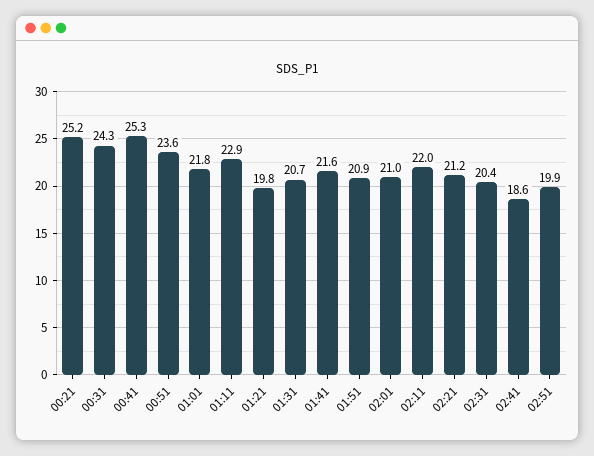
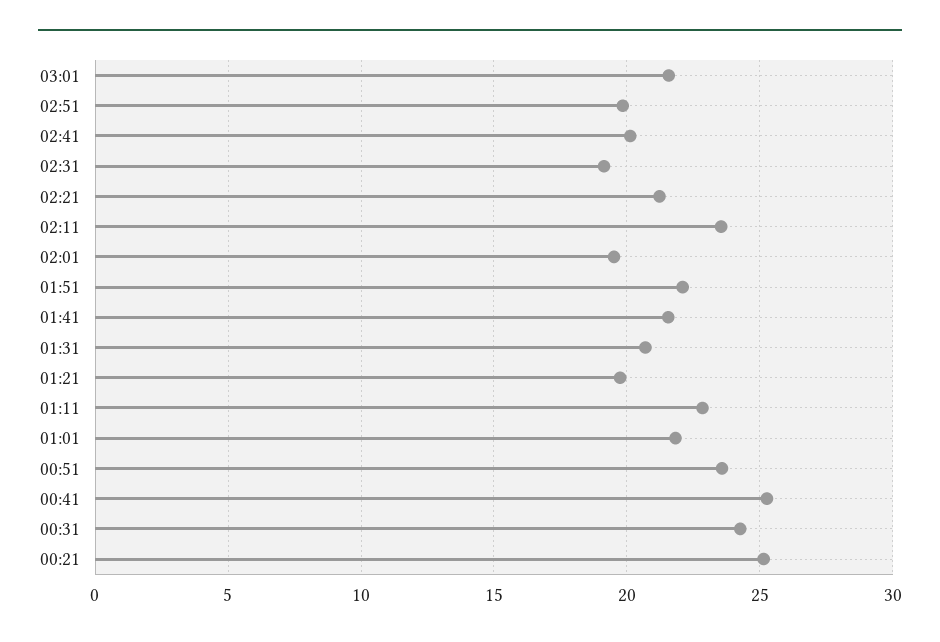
01:51: 20.9 -> 22
02:01: 21 -> 19.5
02:11: 22 -> 23.5
02:31: 20.4 -> 19
02:41: 18.6 -> 20
03:01: none -> 21.5

